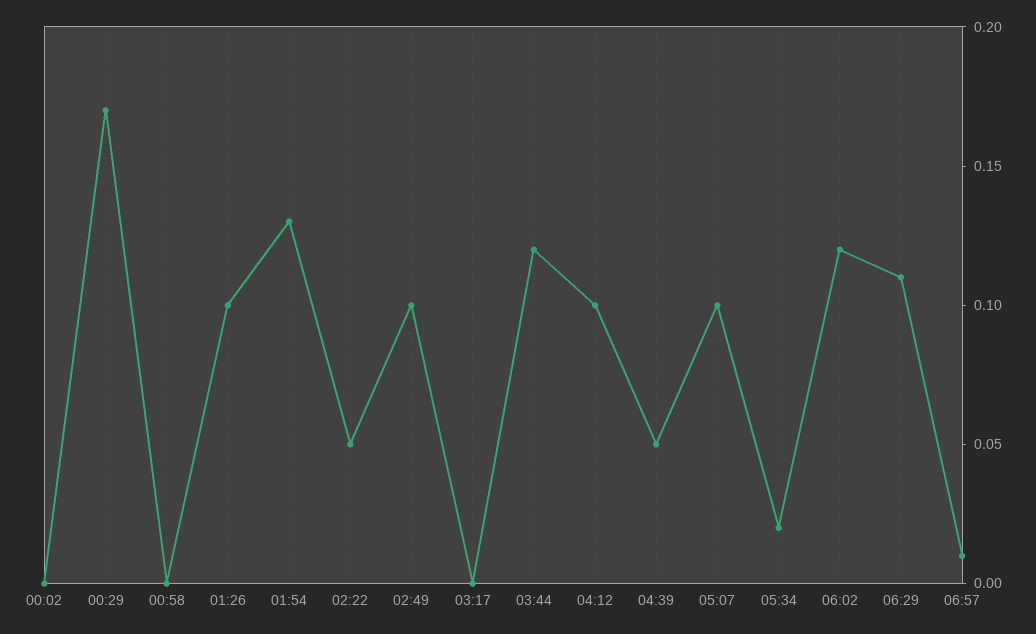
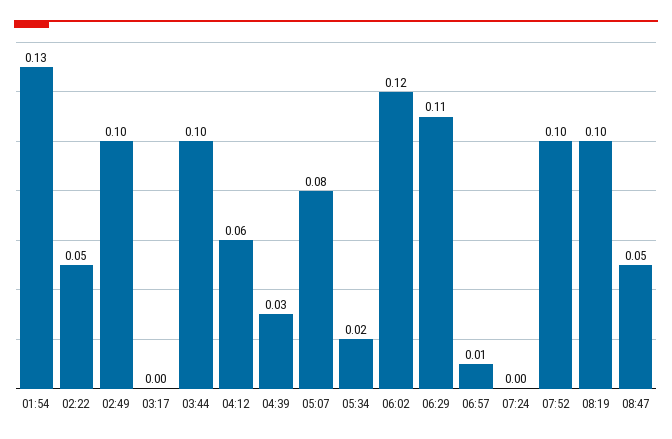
00:02: 0 -> none
00:29: 0.17 -> none
00:58: 0 -> none
01:26: 0.1 -> none
03:44: 0.12 -> 0.1
04:12: 0.1 -> 0.06
04:39: 0.05 -> 0.03
05:07: 0.1 -> 0.08
07:24: none -> 0
07:52: none -> 0.1
08:19: none -> 0.1
08:47: none -> 0.05

